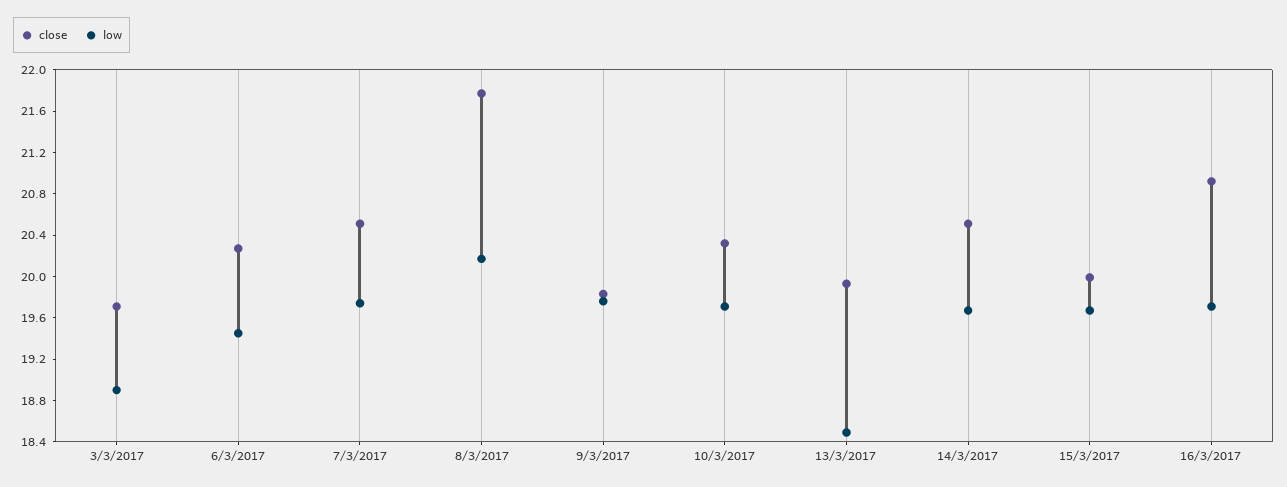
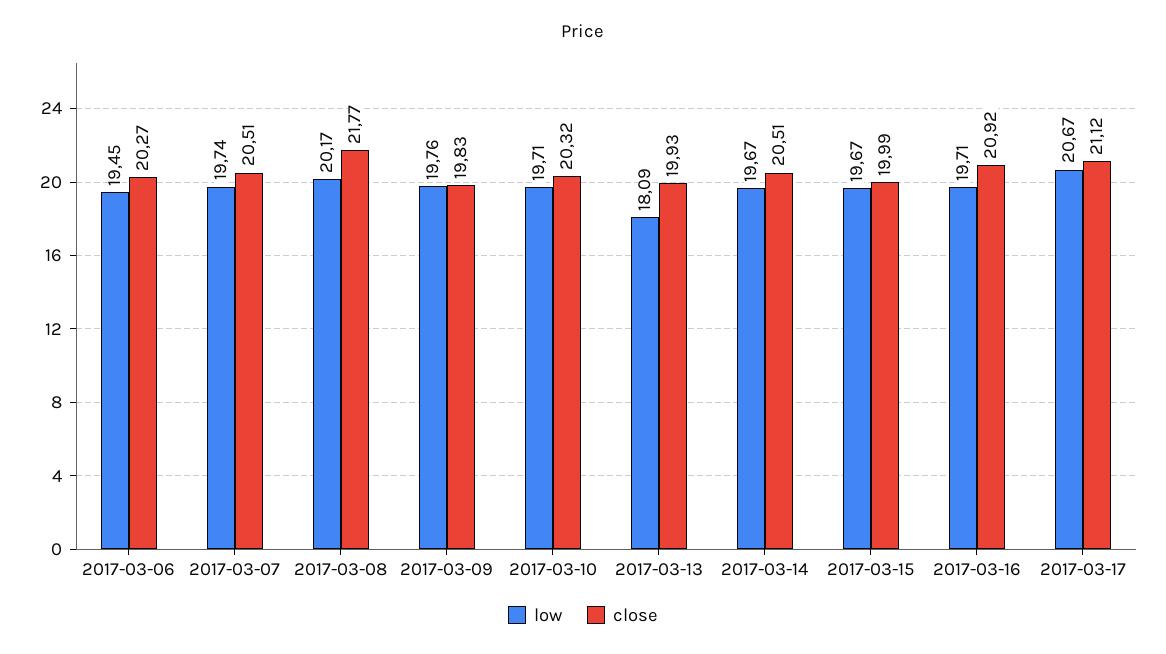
close, 3/3/2017: 19.7 -> none
low, 3/3/2017: 18.9 -> none
low, 13/3/2017: 18.5 -> 18.09
low, 2017-03-17: none -> 20.67
close, 2017-03-17: none -> 21.12

